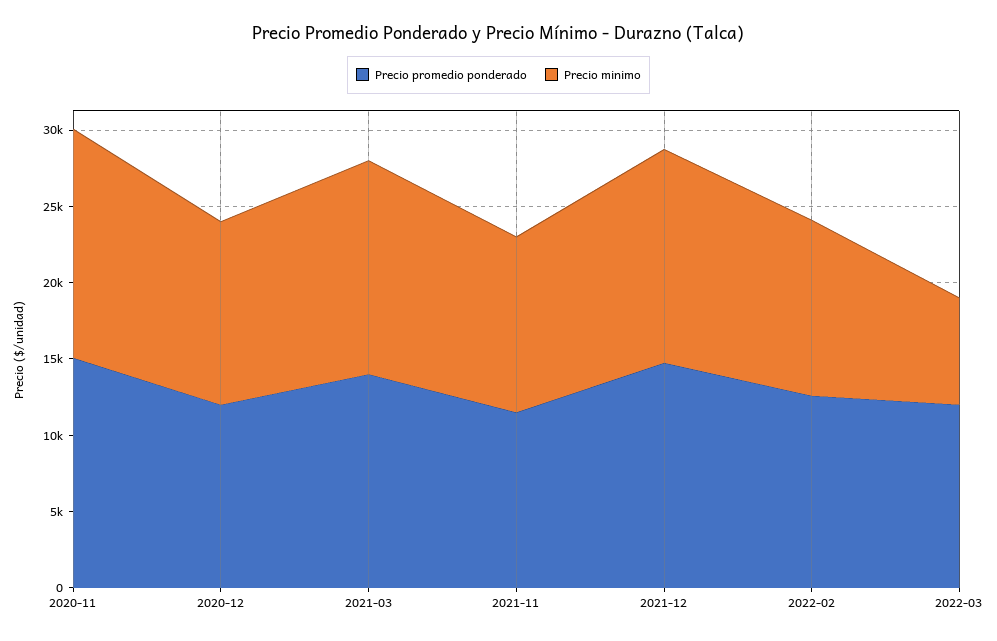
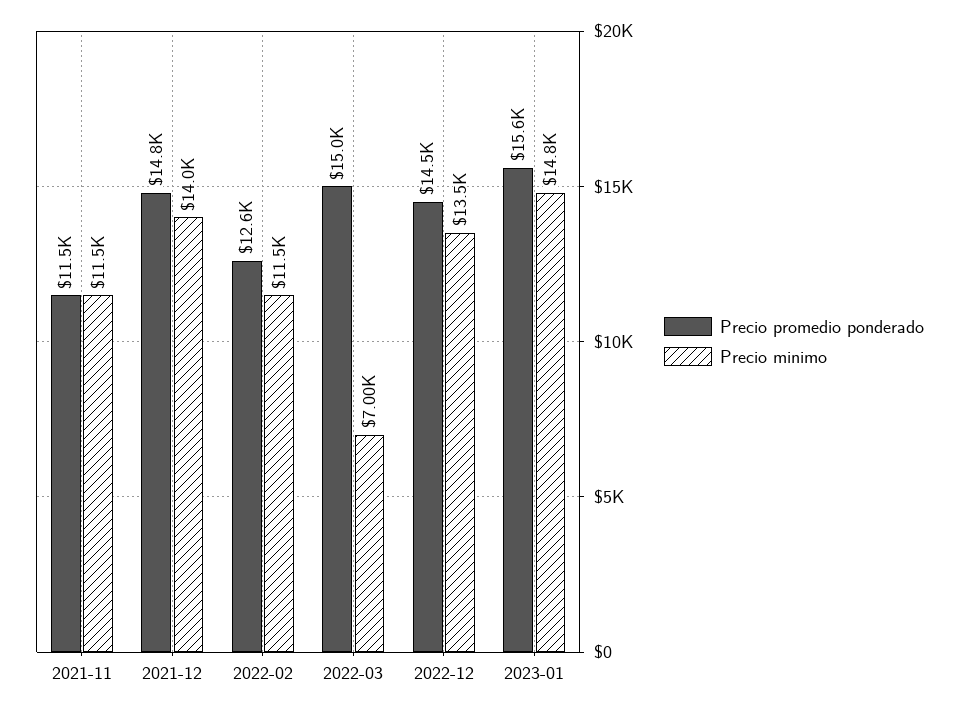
Precio promedio ponderado, 2020-11: 15000 -> none
Precio minimo, 2020-11: 15000 -> none
Precio promedio ponderado, 2020-12: 12000 -> none
Precio minimo, 2020-12: 12000 -> none
Precio promedio ponderado, 2021-03: 14000 -> none
Precio minimo, 2021-03: 14000 -> none
Precio promedio ponderado, 2022-03: 12000 -> 15000
Precio promedio ponderado, 2022-12: none -> 14500
Precio minimo, 2022-12: none -> 13500
Precio promedio ponderado, 2023-01: none -> 15600
Precio minimo, 2023-01: none -> 14800

